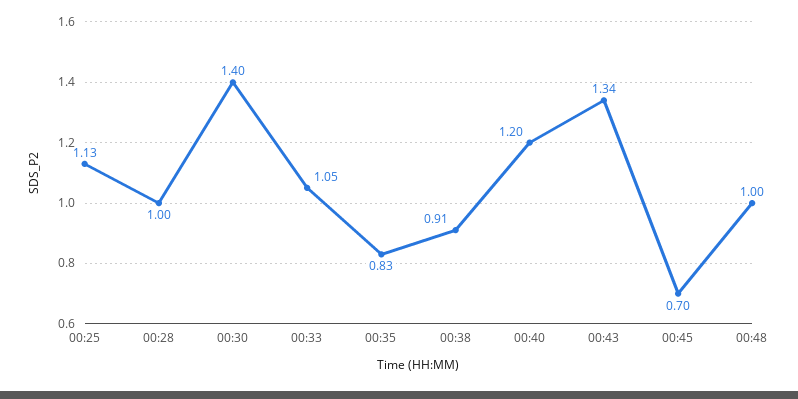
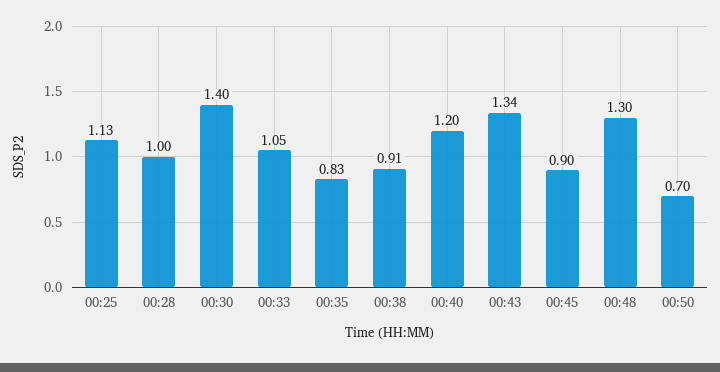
00:45: 0.7 -> 0.9
00:48: 1 -> 1.3
00:50: none -> 0.7

